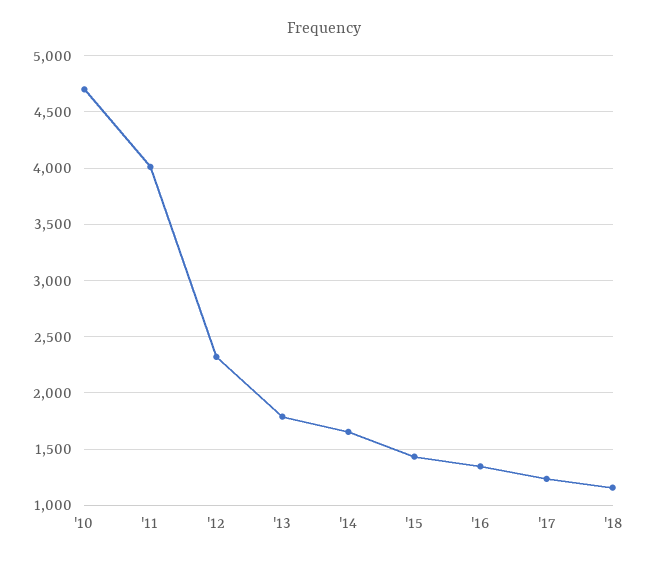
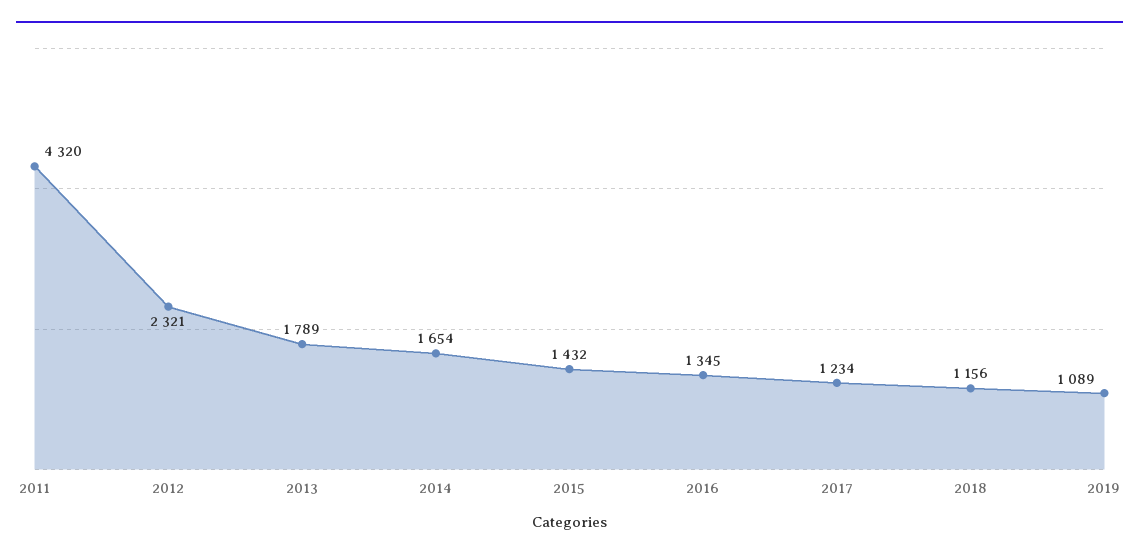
'10: 4700 -> none
'11: 4000 -> 4320
2019: none -> 1089

